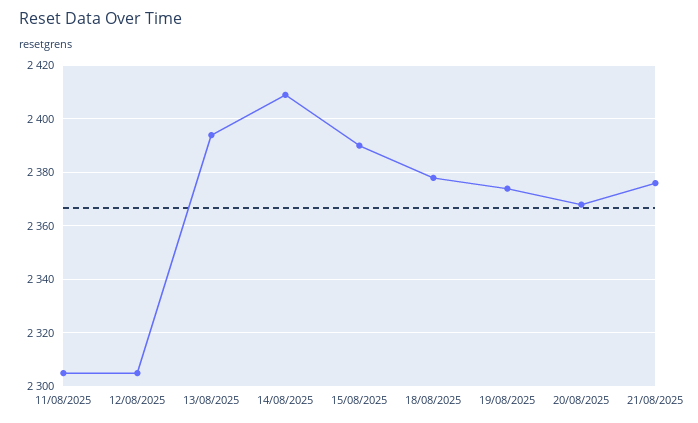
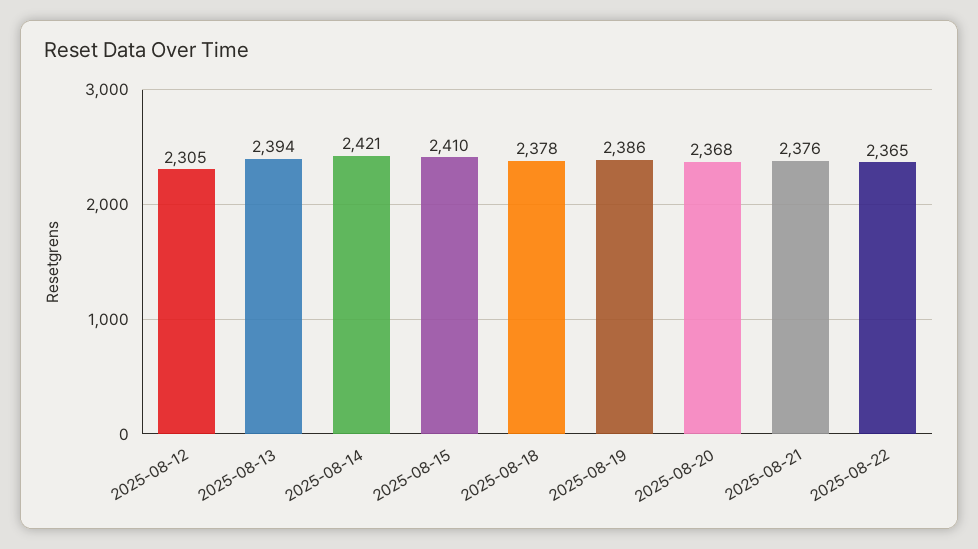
11/08/2025: 2305 -> none
14/08/2025: 2410 -> 2421
15/08/2025: 2390 -> 2410
19/08/2025: 2375 -> 2386
2025-08-22: none -> 2365

